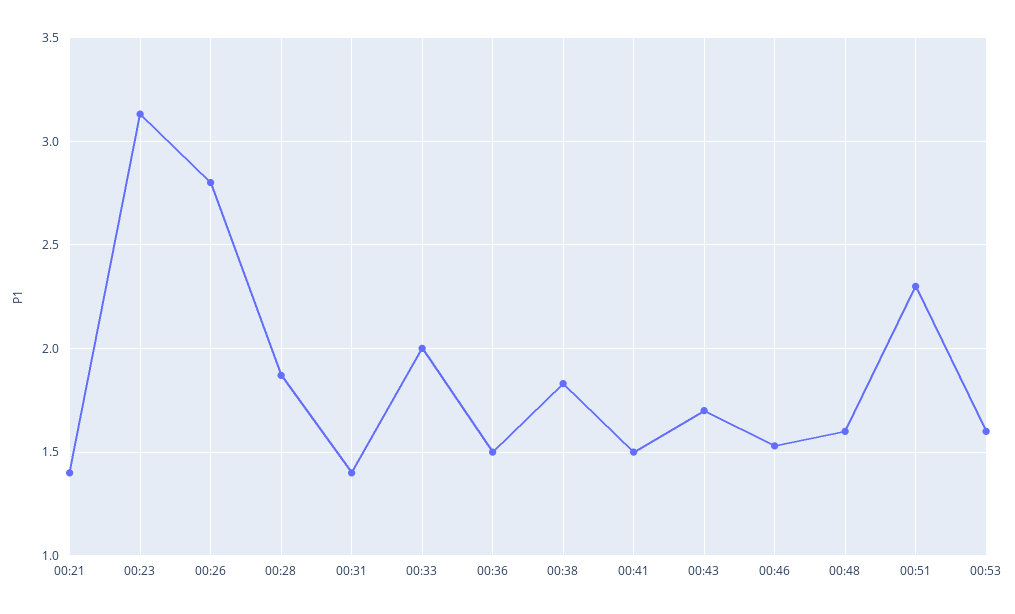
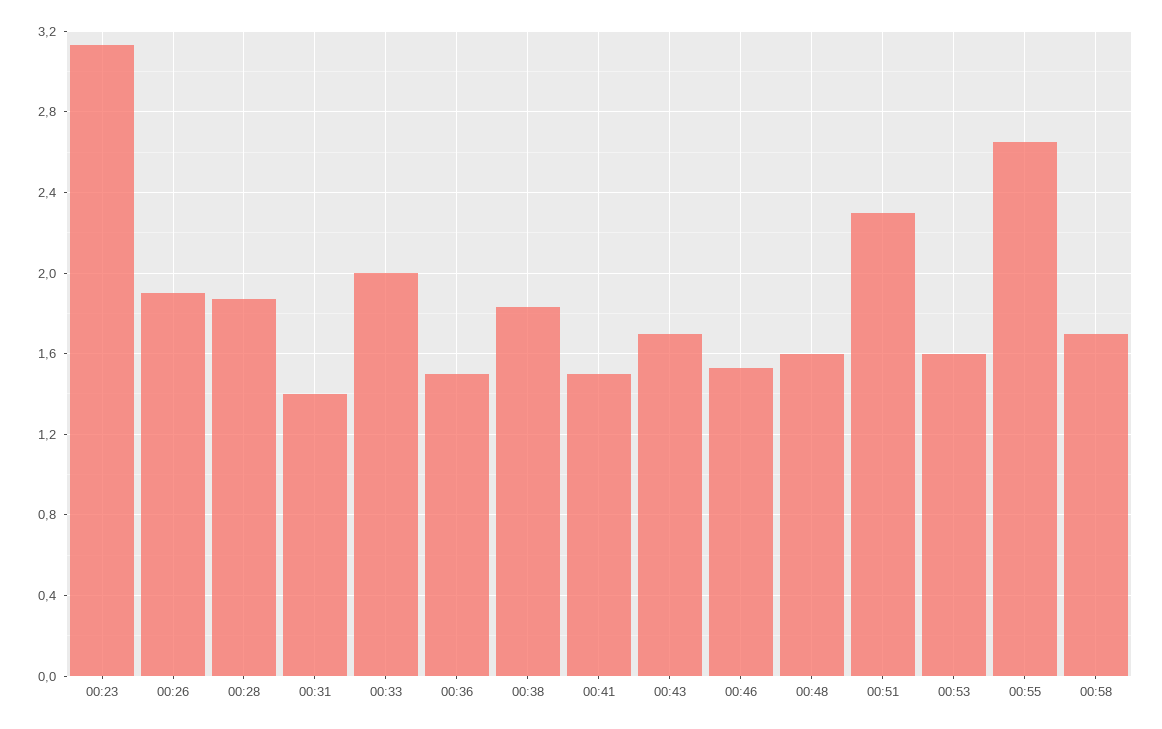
00:21: 1.4 -> none
00:26: 2.8 -> 1.9
00:55: none -> 2.65
00:58: none -> 1.7

